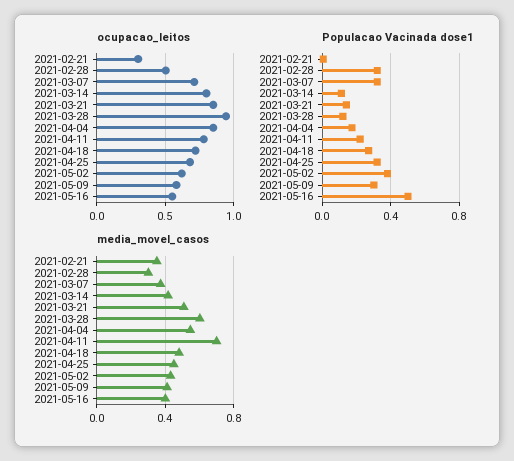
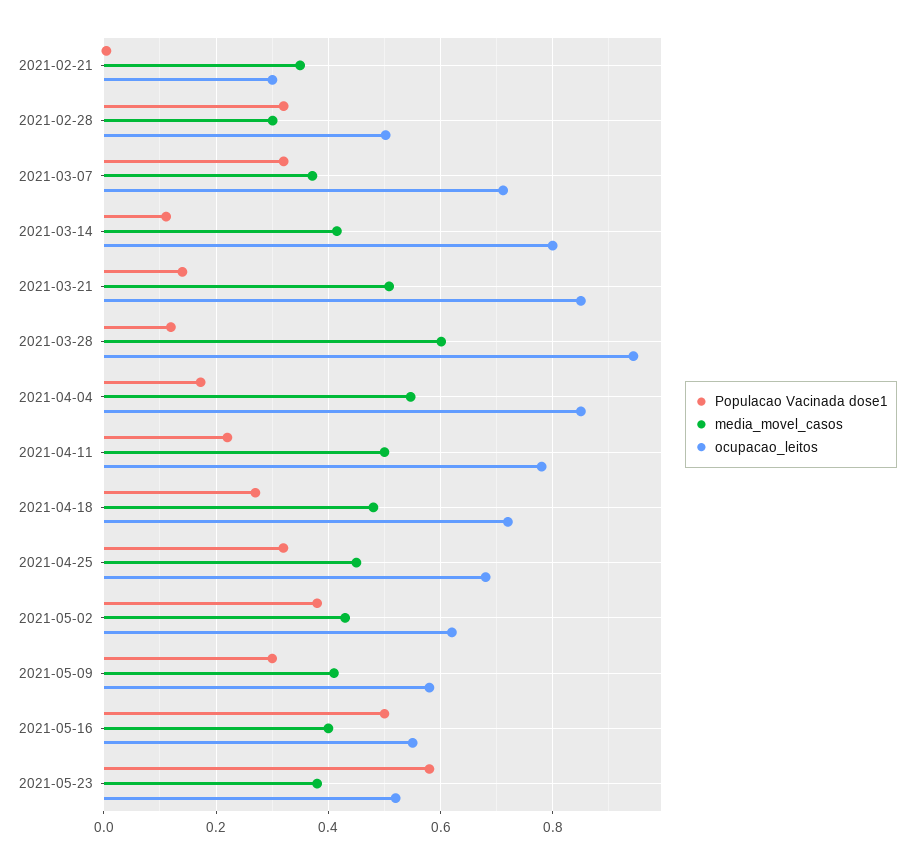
media_movel_casos, 2021-04-11: 0.7 -> 0.5
Populacao Vacinada dose1, 2021-05-23: none -> 0.58
media_movel_casos, 2021-05-23: none -> 0.38
ocupacao_leitos, 2021-05-23: none -> 0.52

